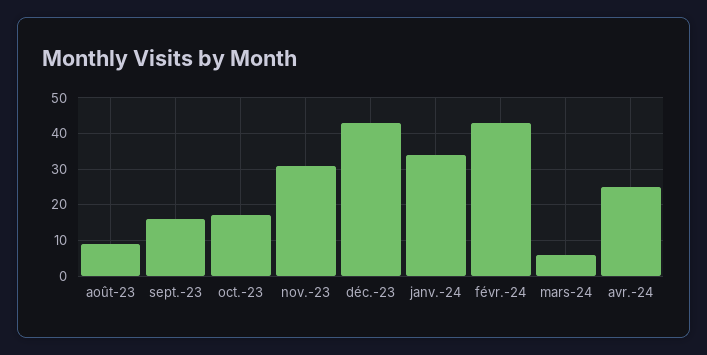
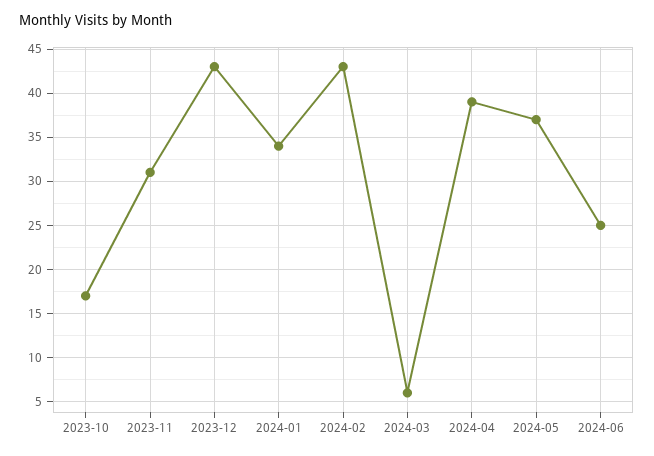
août-23: 10 -> none
sept.-23: 15 -> none
avr.-24: 25 -> 39
2024-05: none -> 37
2024-06: none -> 25

